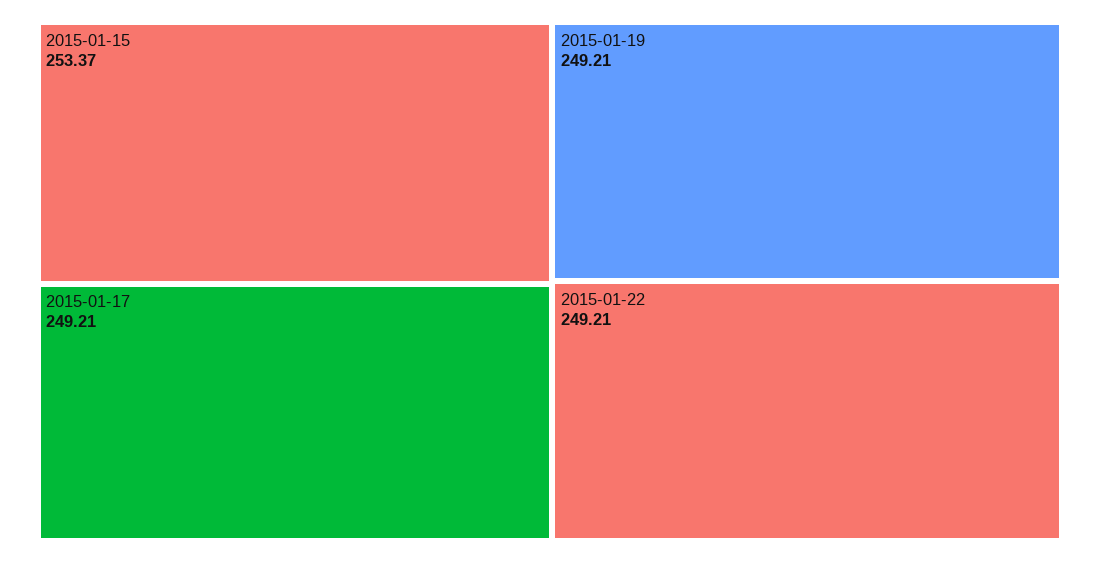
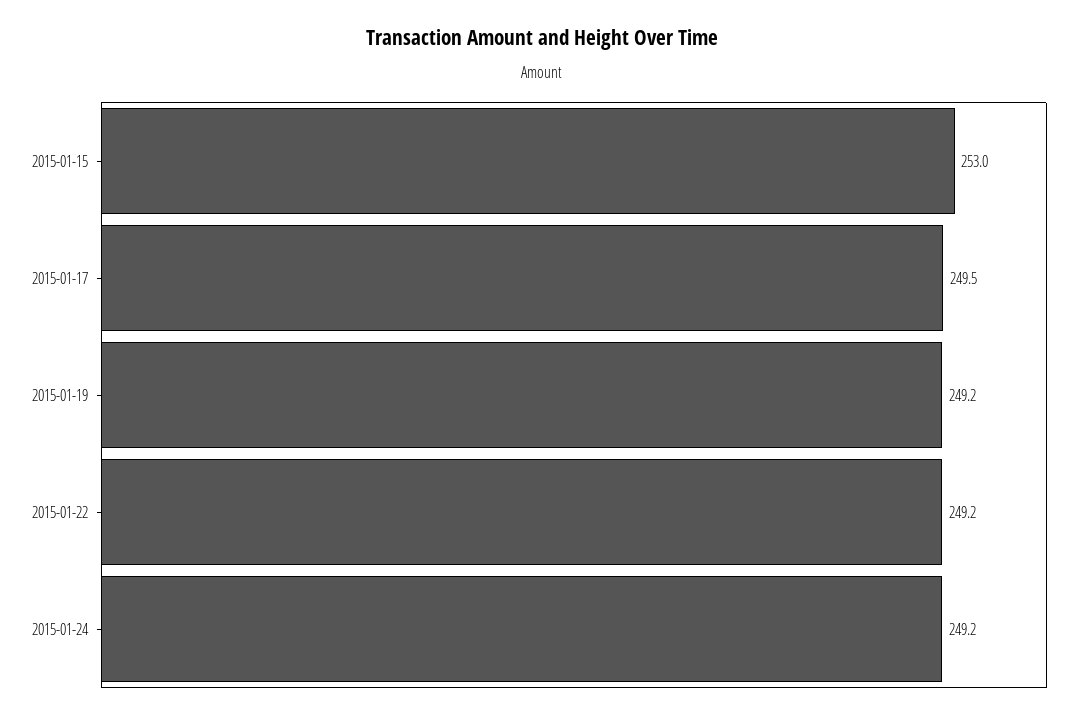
2015-01-15: 253.37 -> 253
2015-01-17: 249.21 -> 249.5
2015-01-24: none -> 249.2

